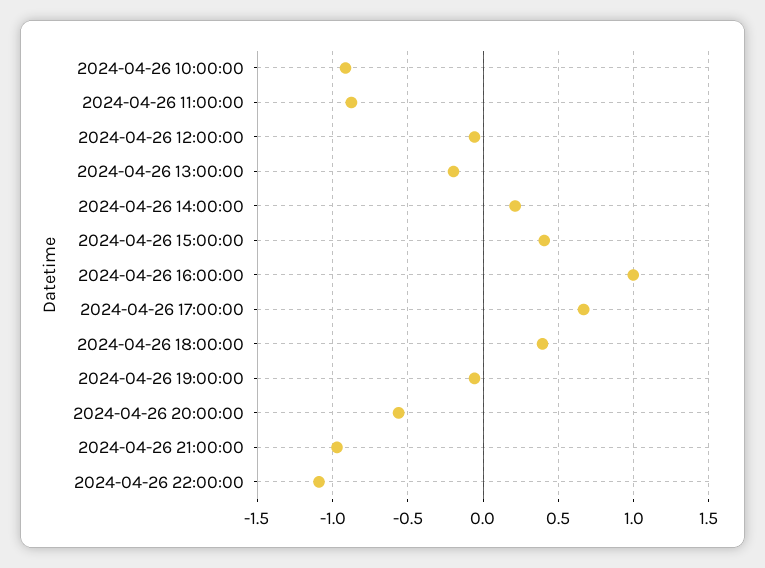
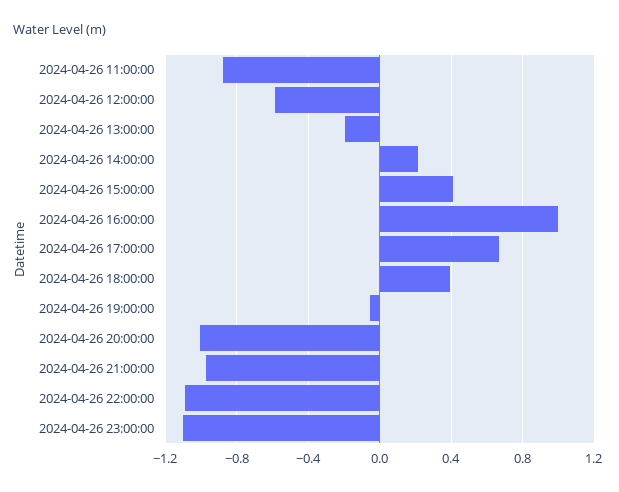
2024-04-26 10:00:00: -0.9 -> none
2024-04-26 12:00:00: -0.05 -> -0.6
2024-04-26 20:00:00: -0.55 -> -1
2024-04-26 23:00:00: none -> -1.1

